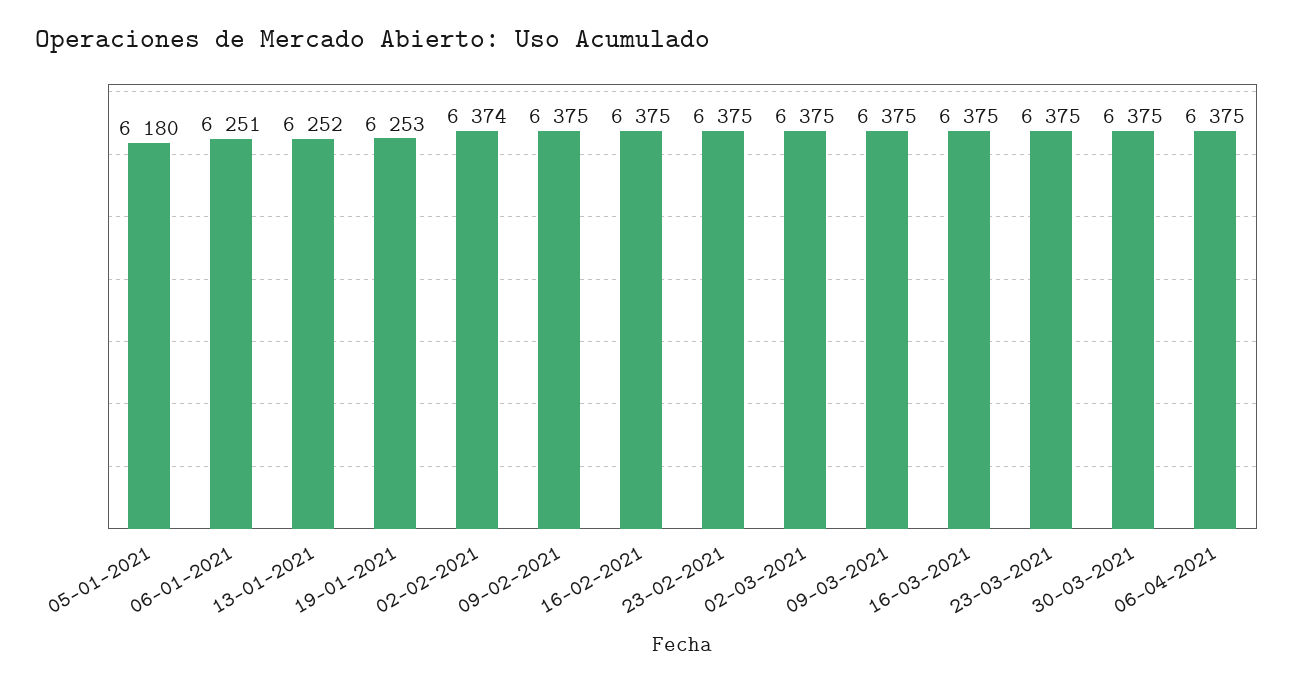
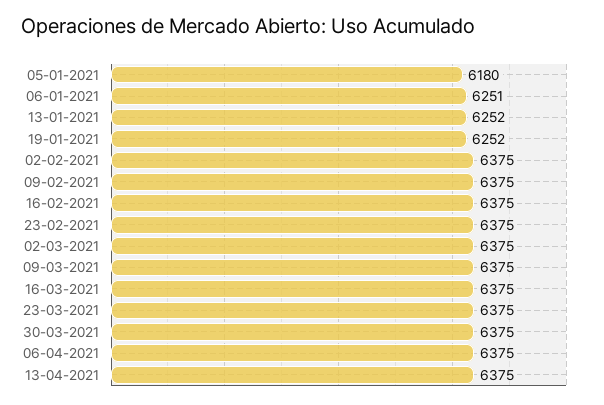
19-01-2021: 6253 -> 6252
02-02-2021: 6374 -> 6375
13-04-2021: none -> 6375

